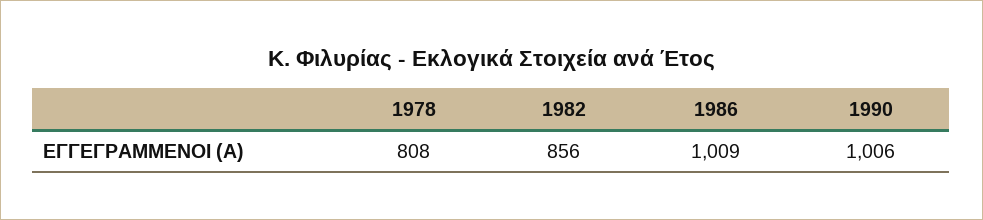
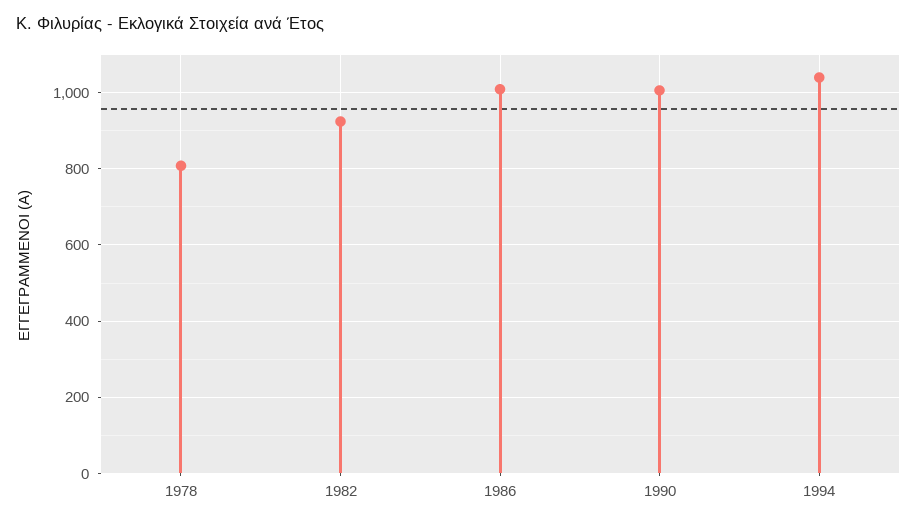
1982: 856 -> 920
1994: none -> 1040

